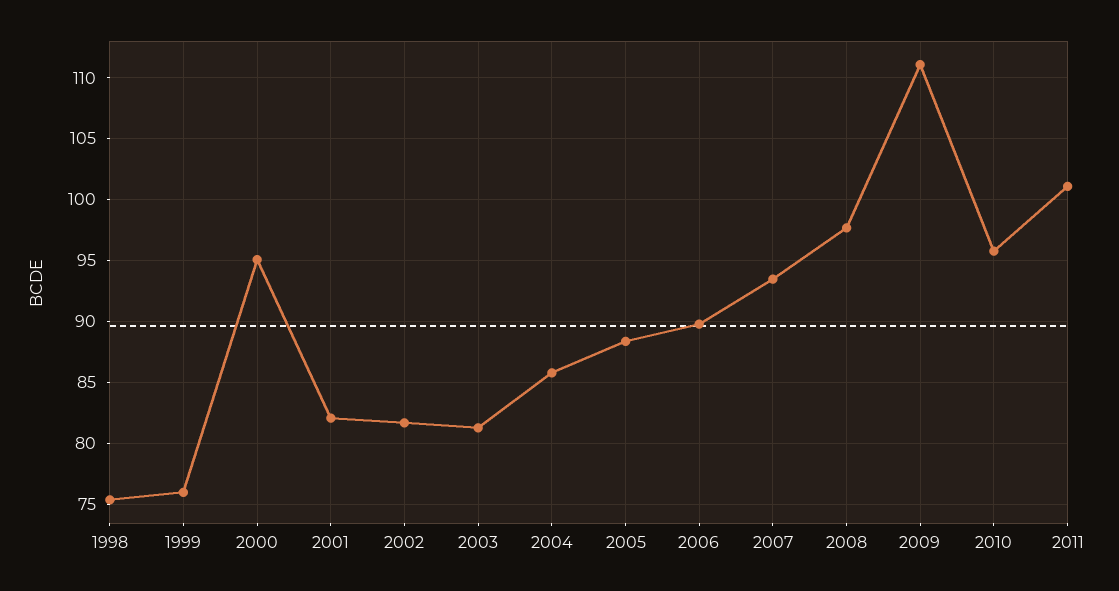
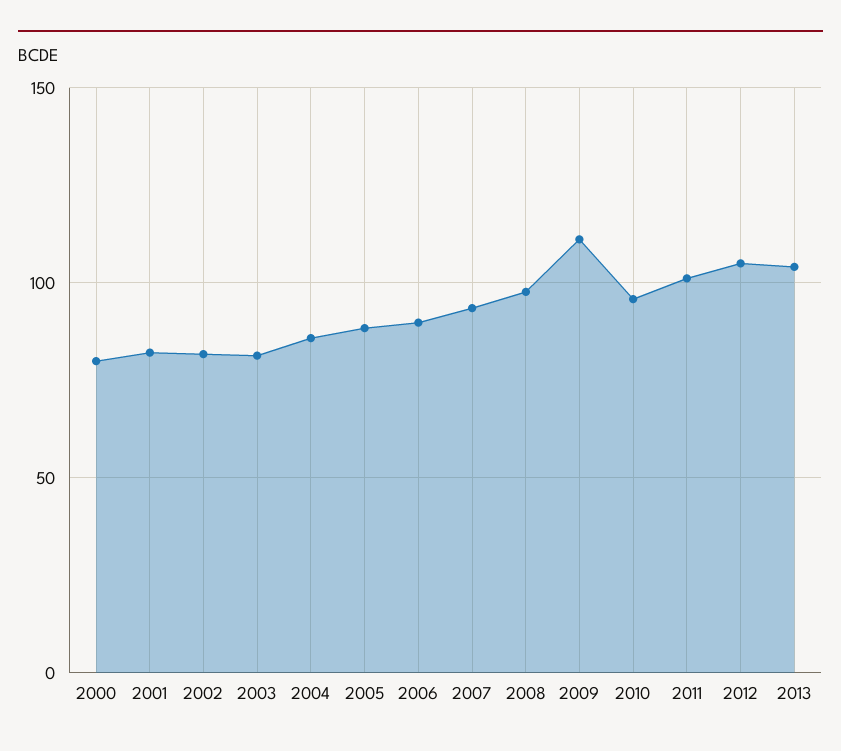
1998: 75.5 -> none
1999: 76 -> none
2000: 95 -> 80
2012: none -> 105
2013: none -> 105

